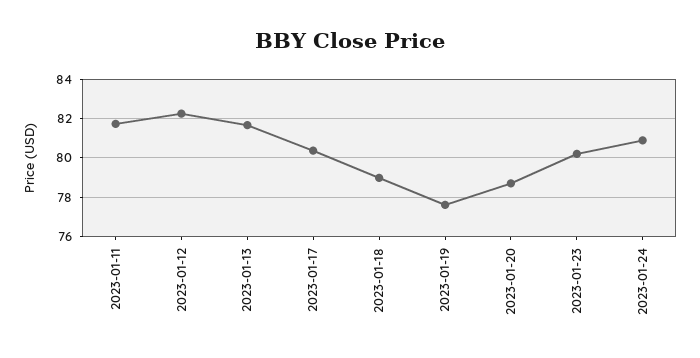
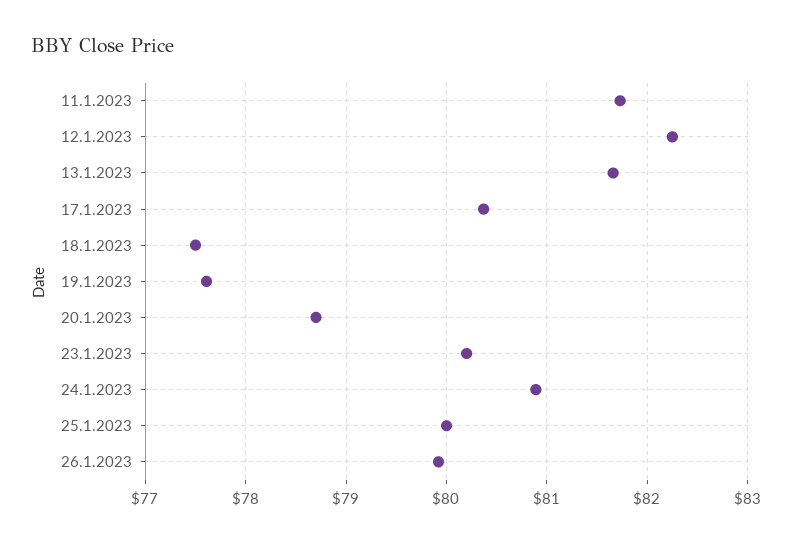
2023-01-18: 79 -> 77.5
25.1.2023: none -> 80
26.1.2023: none -> 79.9

